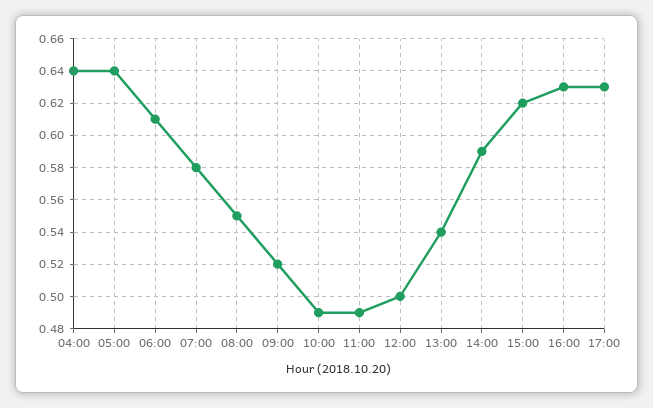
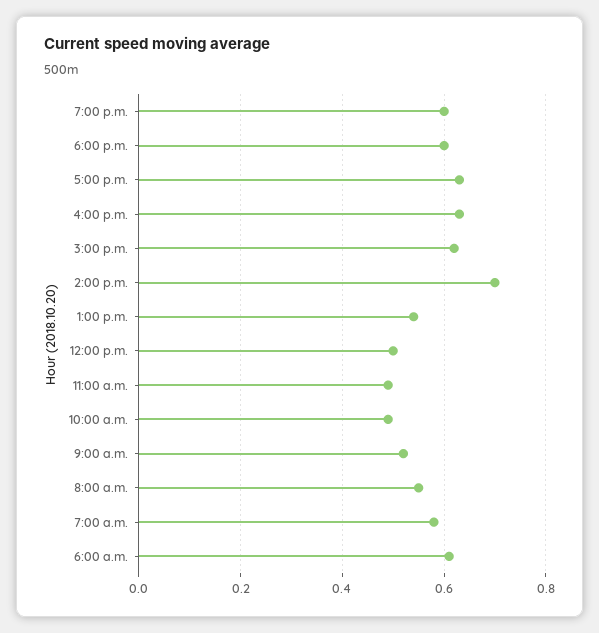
04:00: 0.64 -> none
05:00: 0.64 -> none
14:00: 0.59 -> 0.7
7:00 p.m.: none -> 0.6
6:00 p.m.: none -> 0.6

